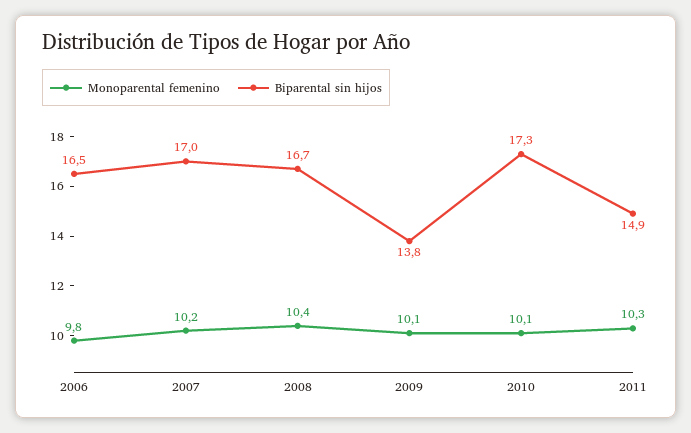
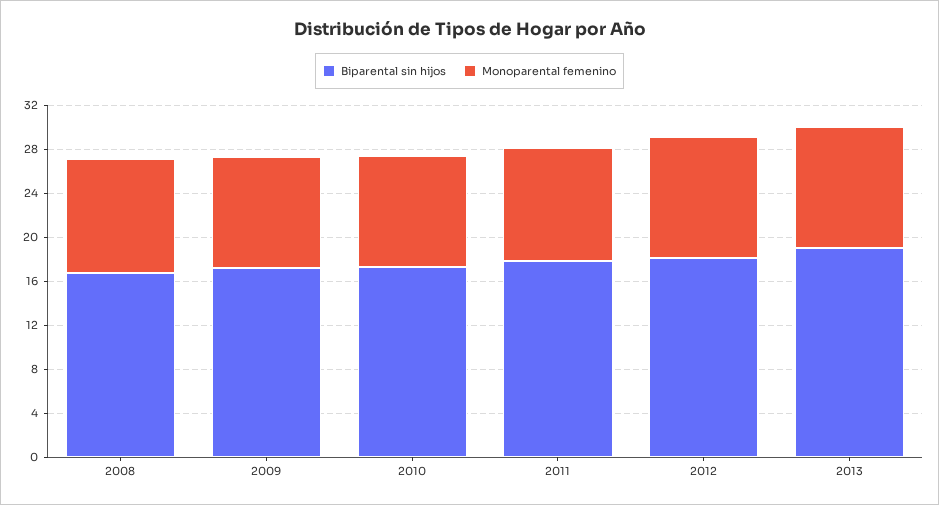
Monoparental femenino, 2006: 9.8 -> none
Biparental sin hijos, 2006: 16.5 -> none
Monoparental femenino, 2007: 10.2 -> none
Biparental sin hijos, 2007: 17 -> none
Biparental sin hijos, 2009: 13.8 -> 17
Biparental sin hijos, 2011: 14.9 -> 18
Biparental sin hijos, 2012: none -> 18
Monoparental femenino, 2012: none -> 11
Biparental sin hijos, 2013: none -> 19
Monoparental femenino, 2013: none -> 11

